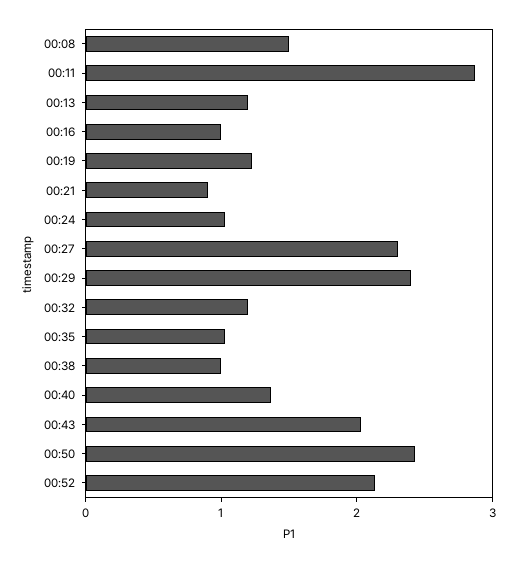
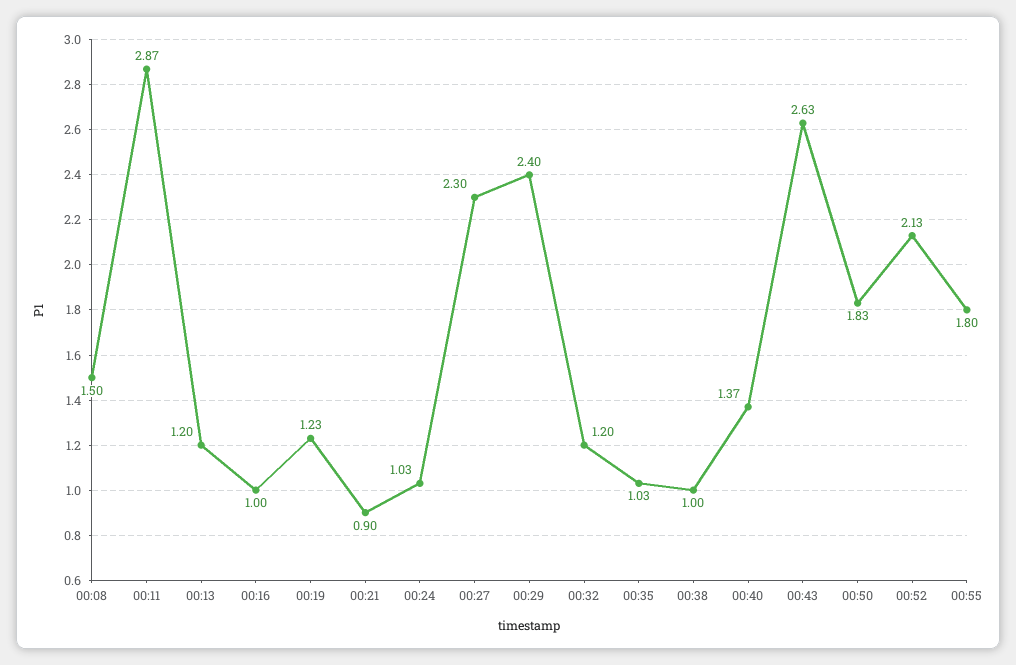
00:43: 2 -> 2.63
00:50: 2.4 -> 1.83
00:55: none -> 1.8

